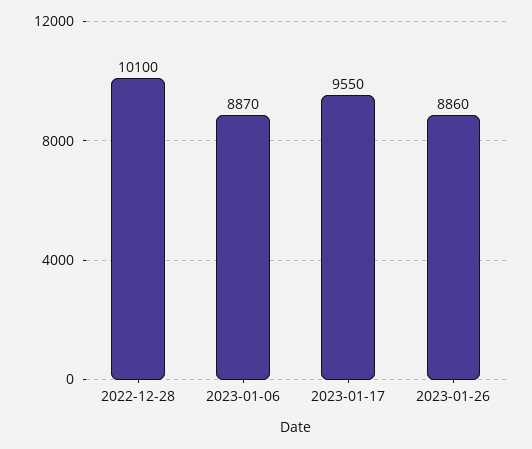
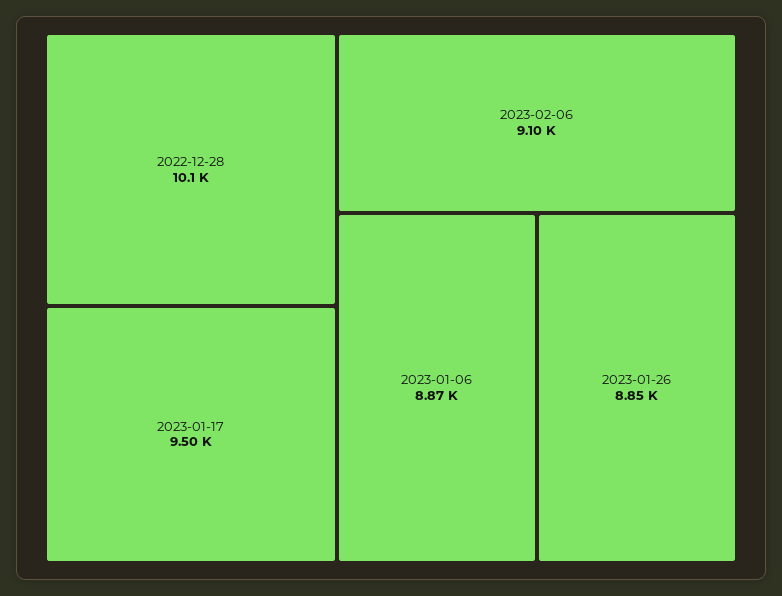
2023-01-17: 9550 -> 9500
2023-01-26: 8860 -> 8850
2023-02-06: none -> 9100

